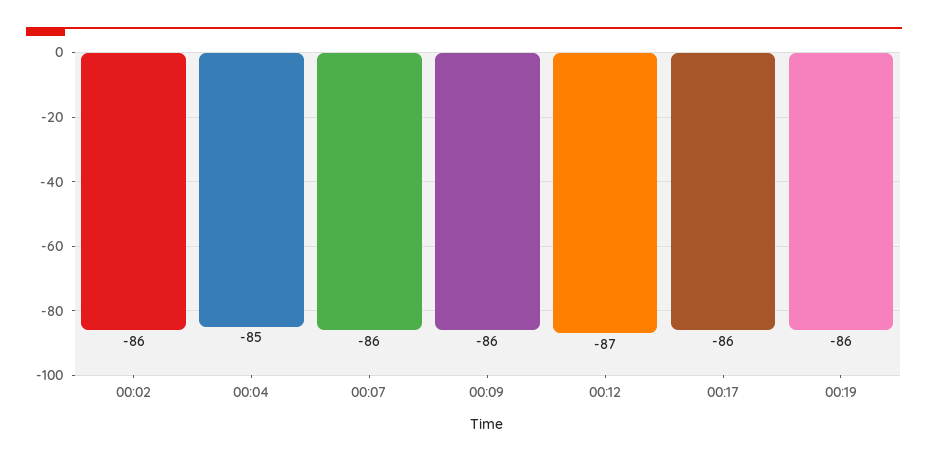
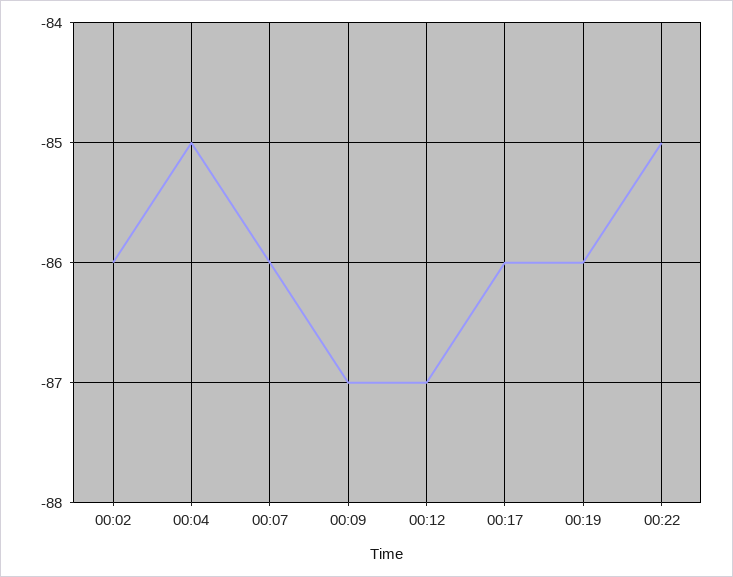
00:09: -86 -> -87
00:22: none -> -85

